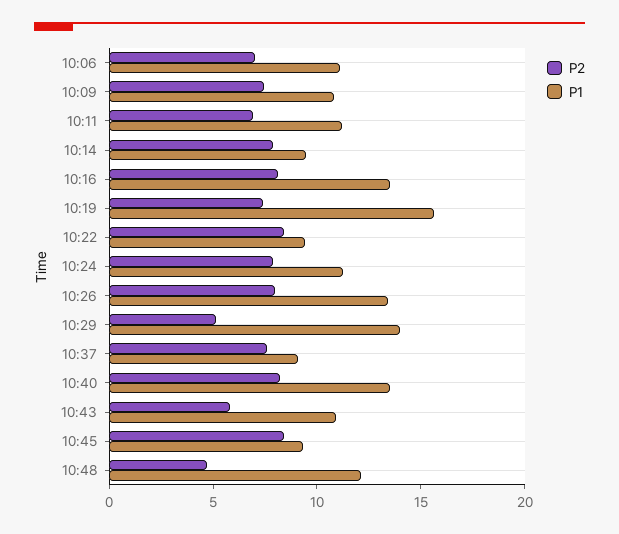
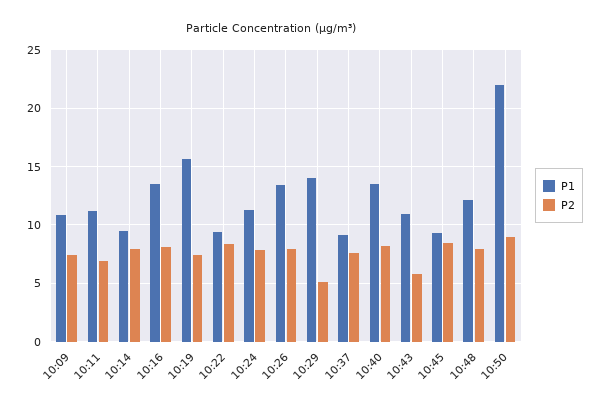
P2, 10:06: 7 -> none
P1, 10:06: 11 -> none
P2, 10:48: 5 -> 8
P1, 10:50: none -> 22
P2, 10:50: none -> 9

